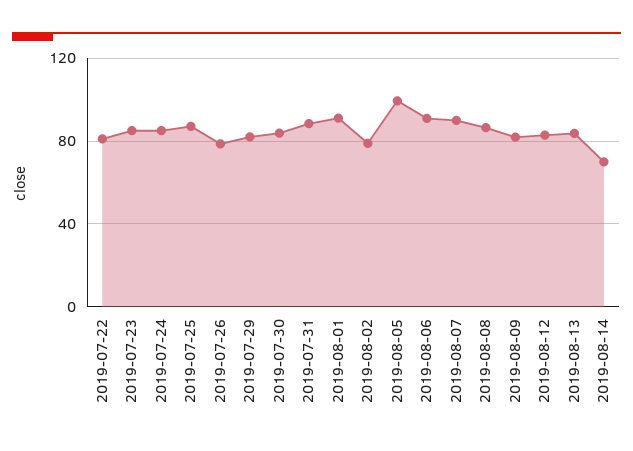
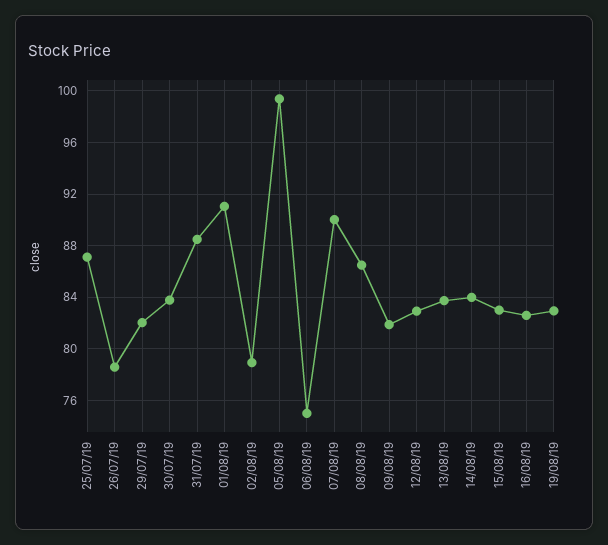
2019-07-22: 80 -> none
2019-07-23: 85 -> none
2019-07-24: 85 -> none
2019-08-06: 90 -> 75
2019-08-14: 70 -> 84
15/08/19: none -> 83
16/08/19: none -> 82.5
19/08/19: none -> 83

